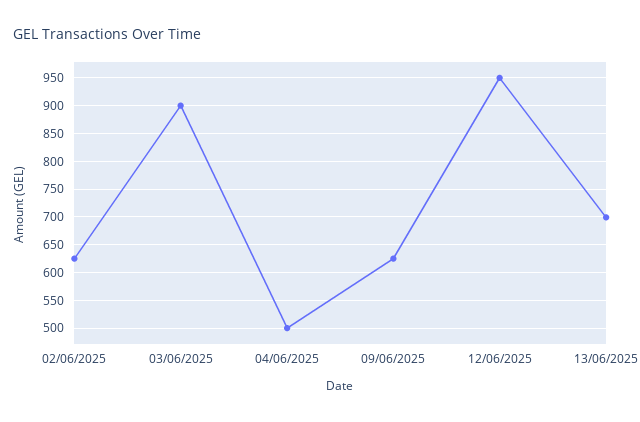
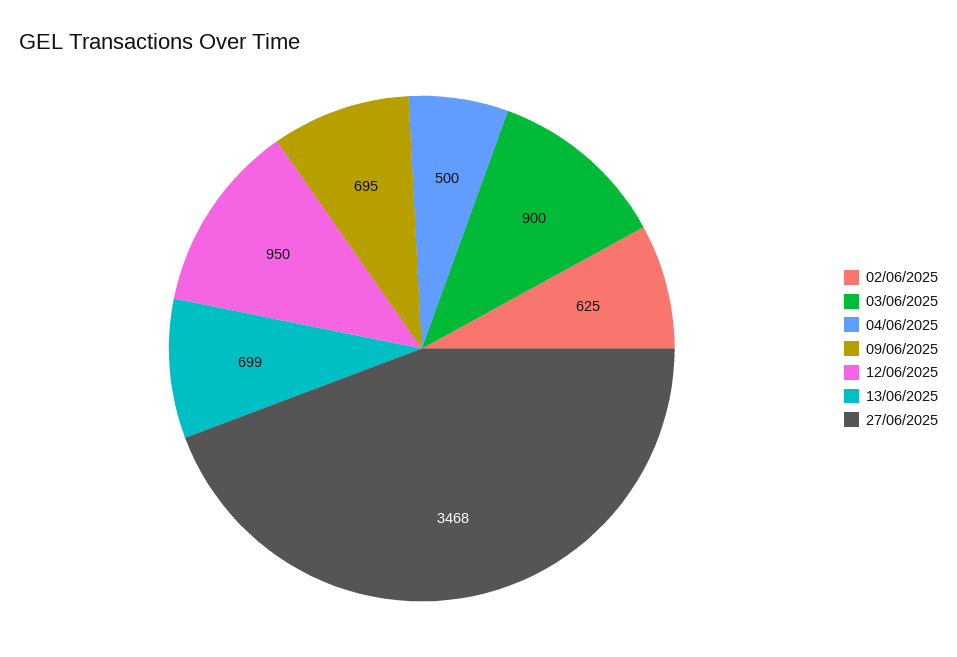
09/06/2025: 625 -> 695
27/06/2025: none -> 3468

